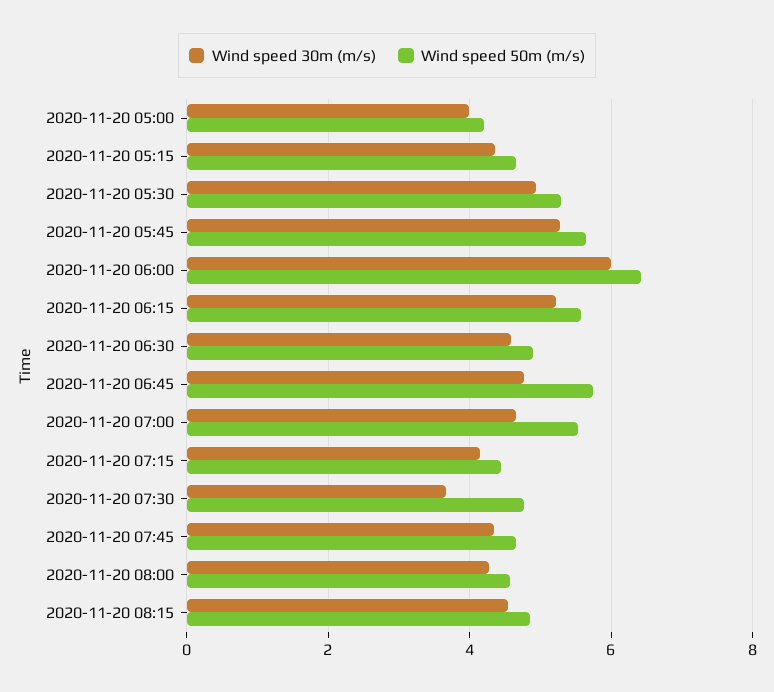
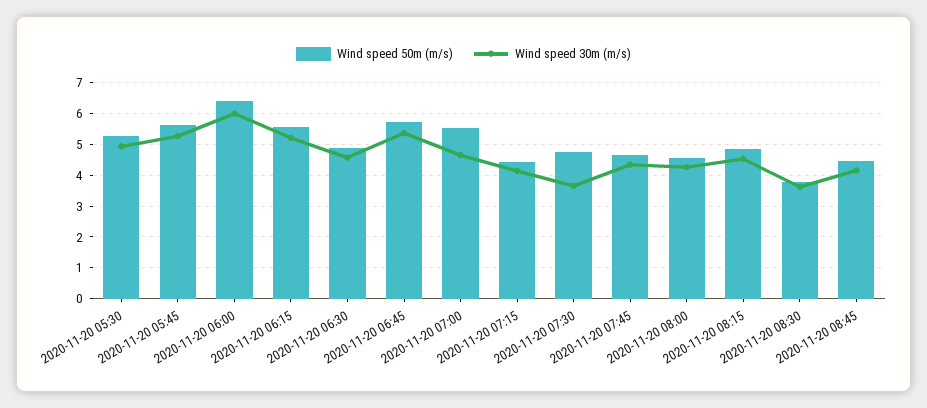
Wind speed 30m (m/s), 2020-11-20 05:00: 4 -> none
Wind speed 50m (m/s), 2020-11-20 05:00: 4.2 -> none
Wind speed 30m (m/s), 2020-11-20 05:15: 4.4 -> none
Wind speed 50m (m/s), 2020-11-20 05:15: 4.6 -> none
Wind speed 30m (m/s), 2020-11-20 06:45: 4.8 -> 5.4
Wind speed 50m (m/s), 2020-11-20 08:30: none -> 3.8
Wind speed 30m (m/s), 2020-11-20 08:30: none -> 3.6
Wind speed 50m (m/s), 2020-11-20 08:45: none -> 4.4
Wind speed 30m (m/s), 2020-11-20 08:45: none -> 4.2

